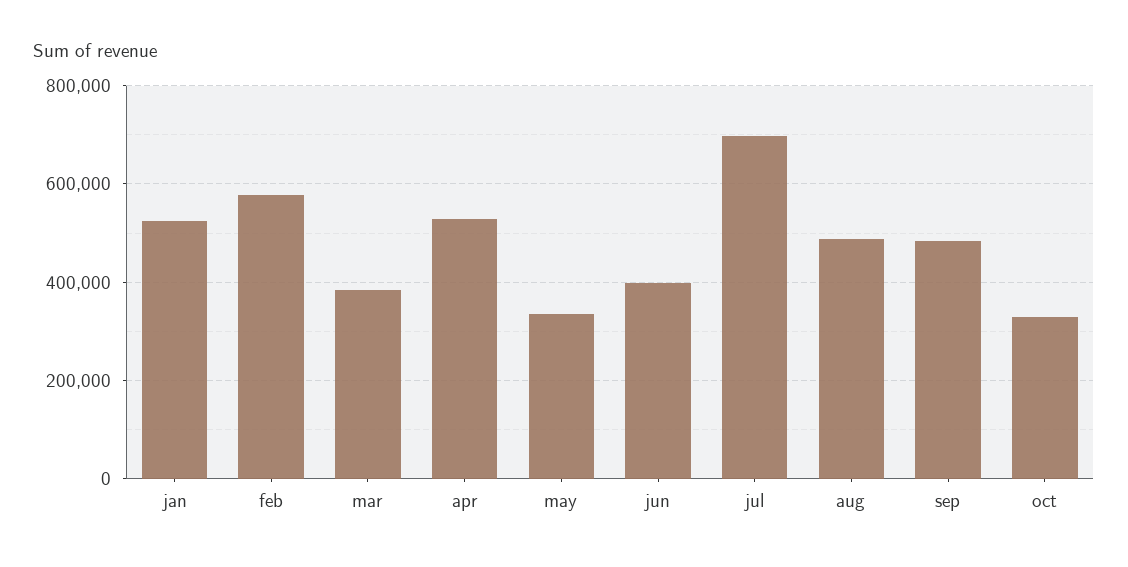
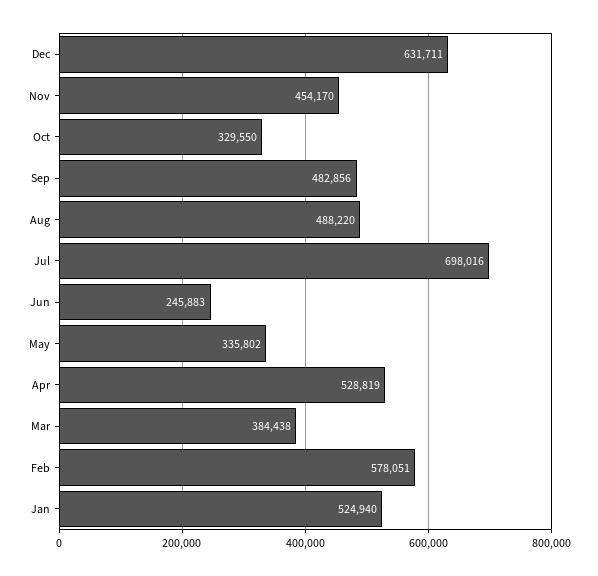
jun: 400000 -> 245883
Dec: none -> 631711
Nov: none -> 454170

